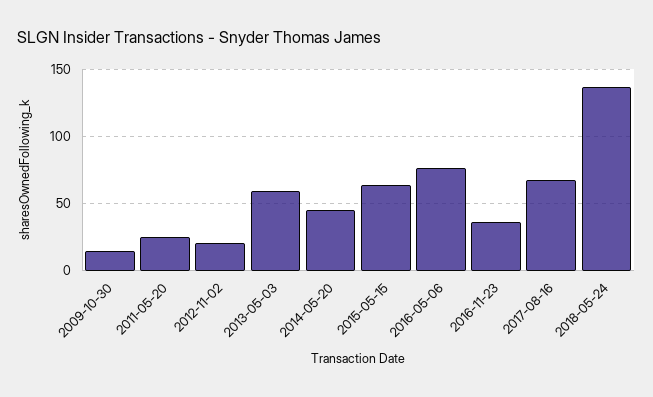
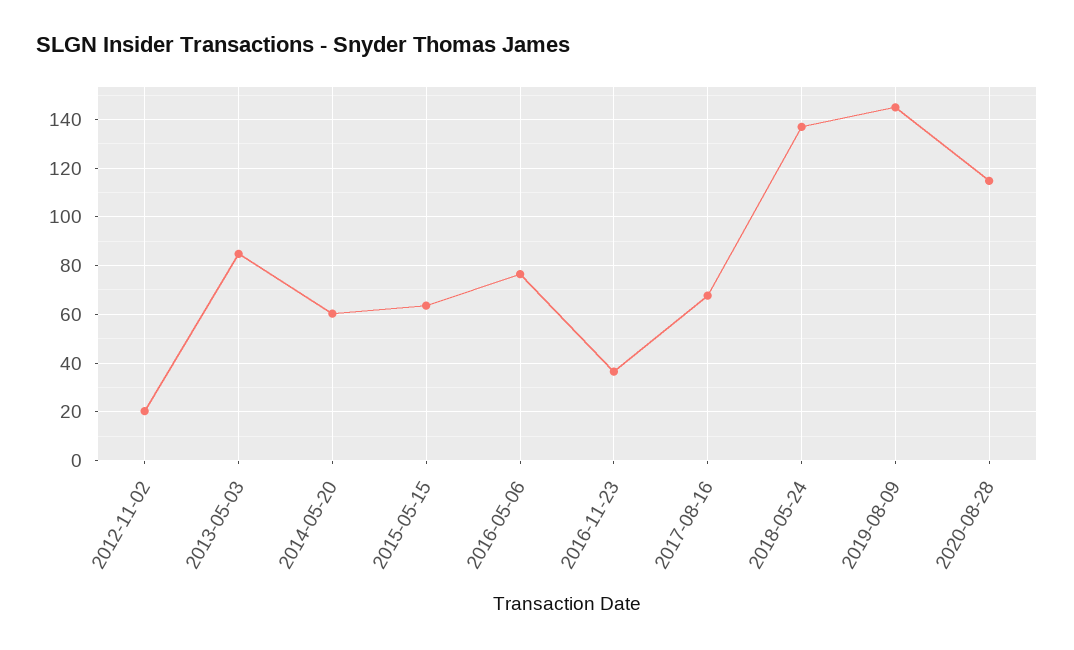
2009-10-30: 15 -> none
2011-05-20: 25 -> none
2013-05-03: 60 -> 85
2014-05-20: 45 -> 60
2019-08-09: none -> 145
2020-08-28: none -> 115

